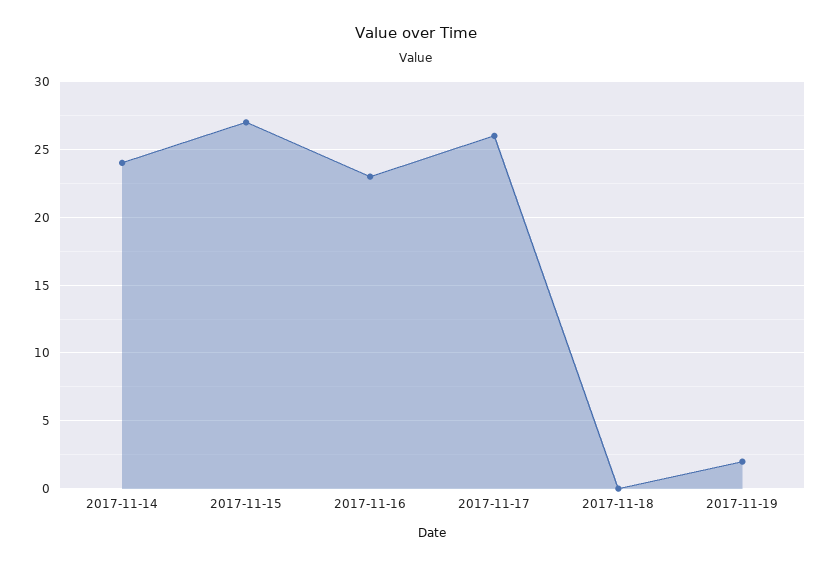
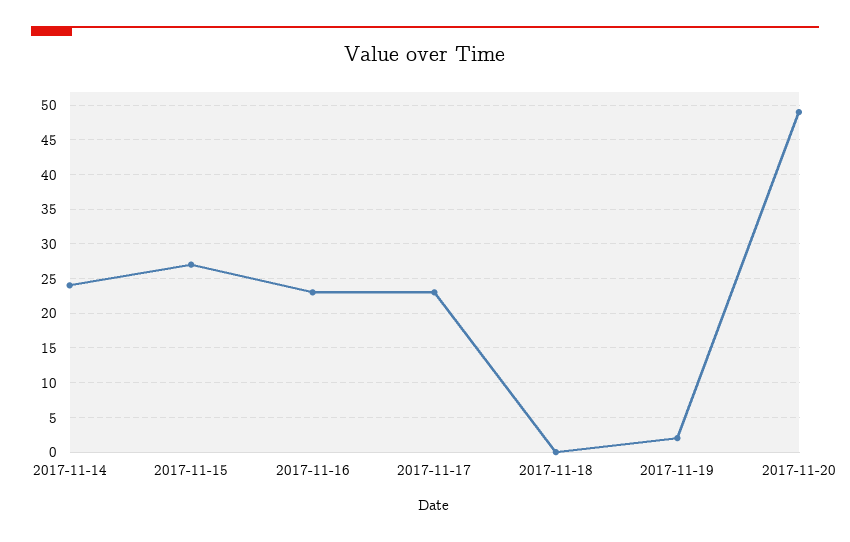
2017-11-17: 26 -> 23
2017-11-20: none -> 49

